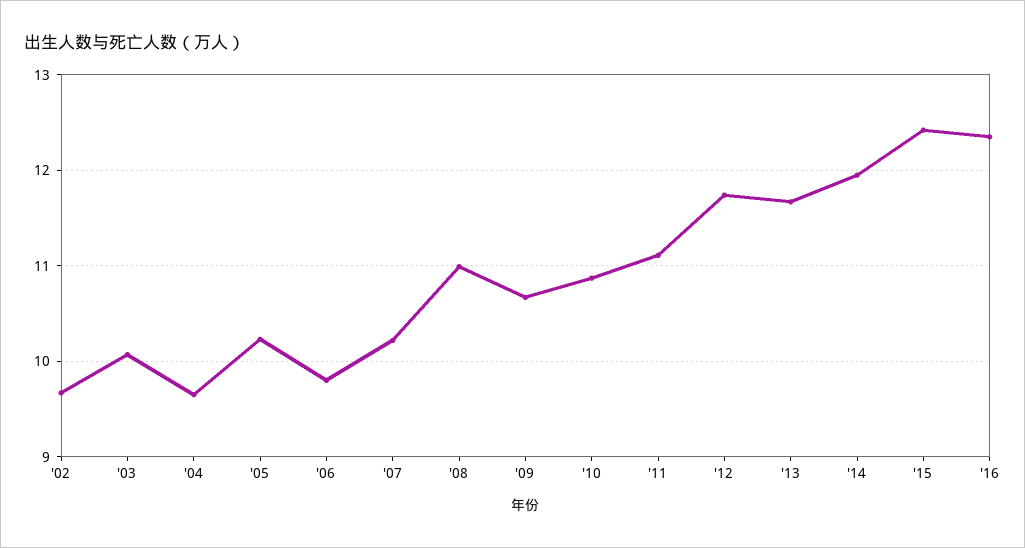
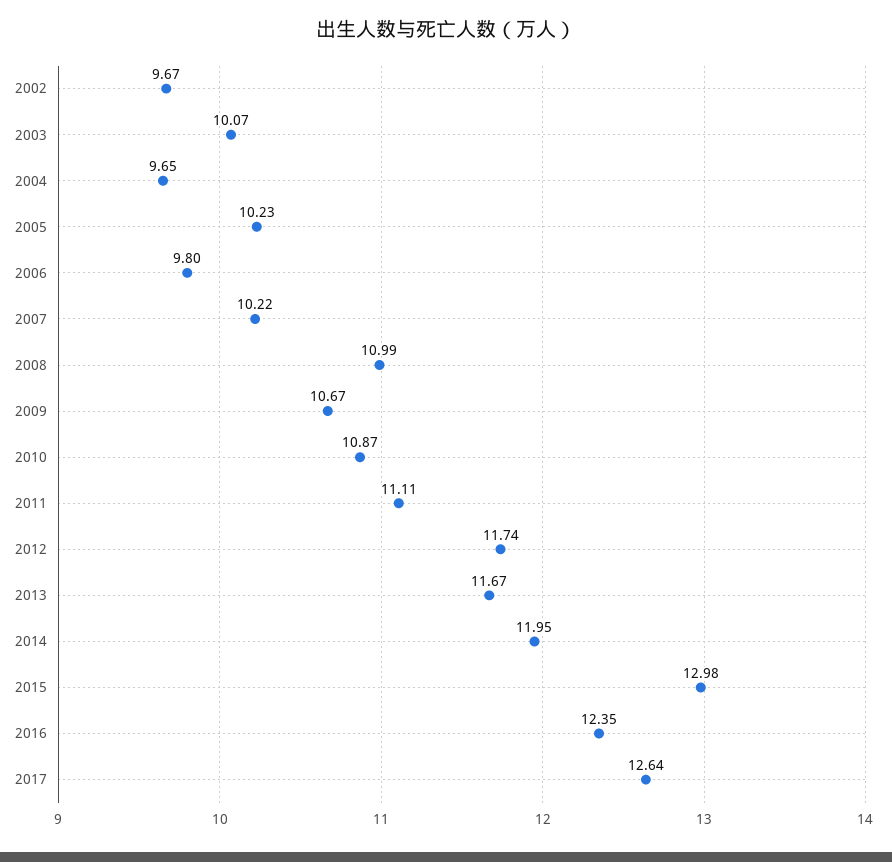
'15: 12.4 -> 12.98
2017: none -> 12.64

